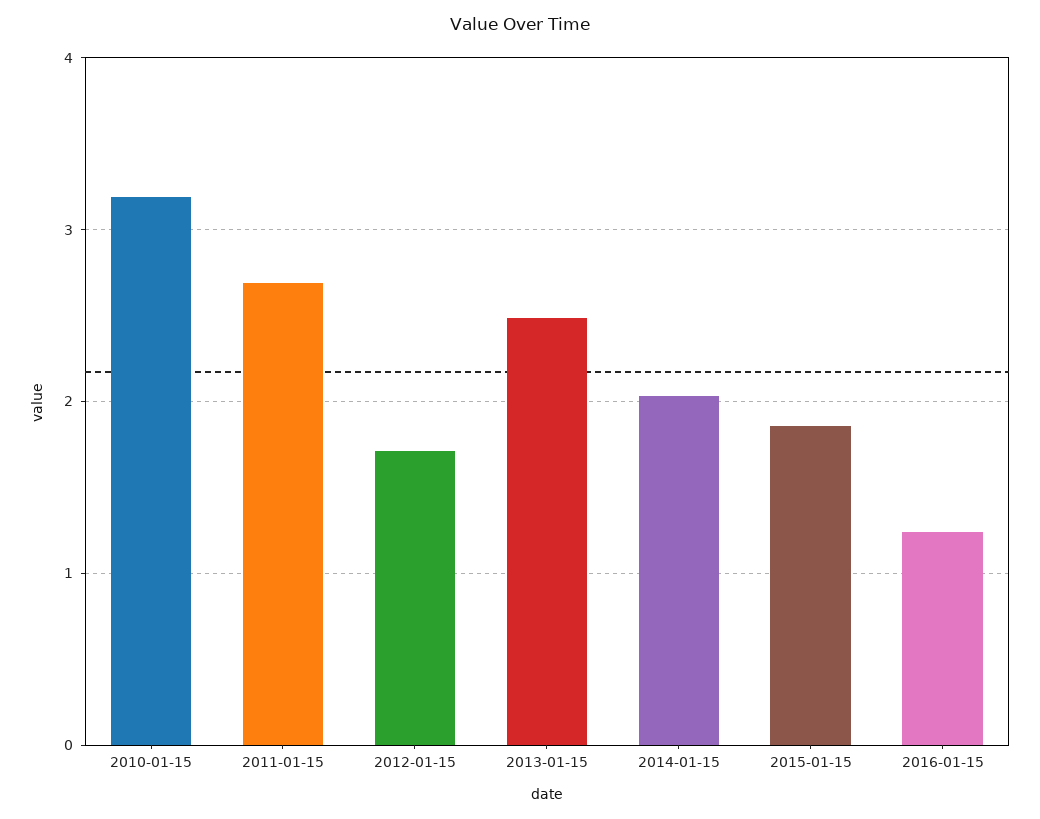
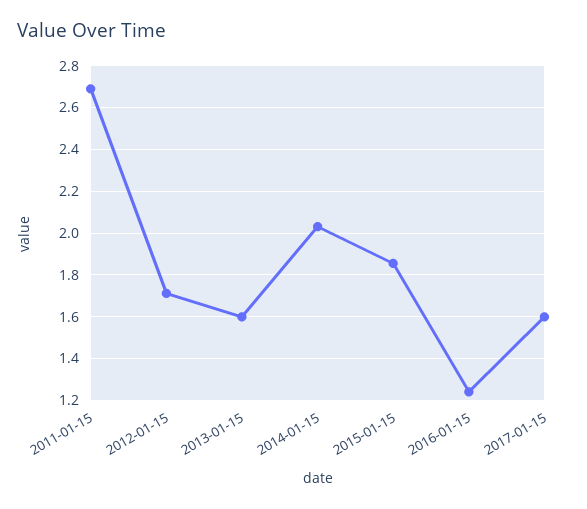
2010-01-15: 3.2 -> none
2013-01-15: 2.5 -> 1.6
2017-01-15: none -> 1.6

